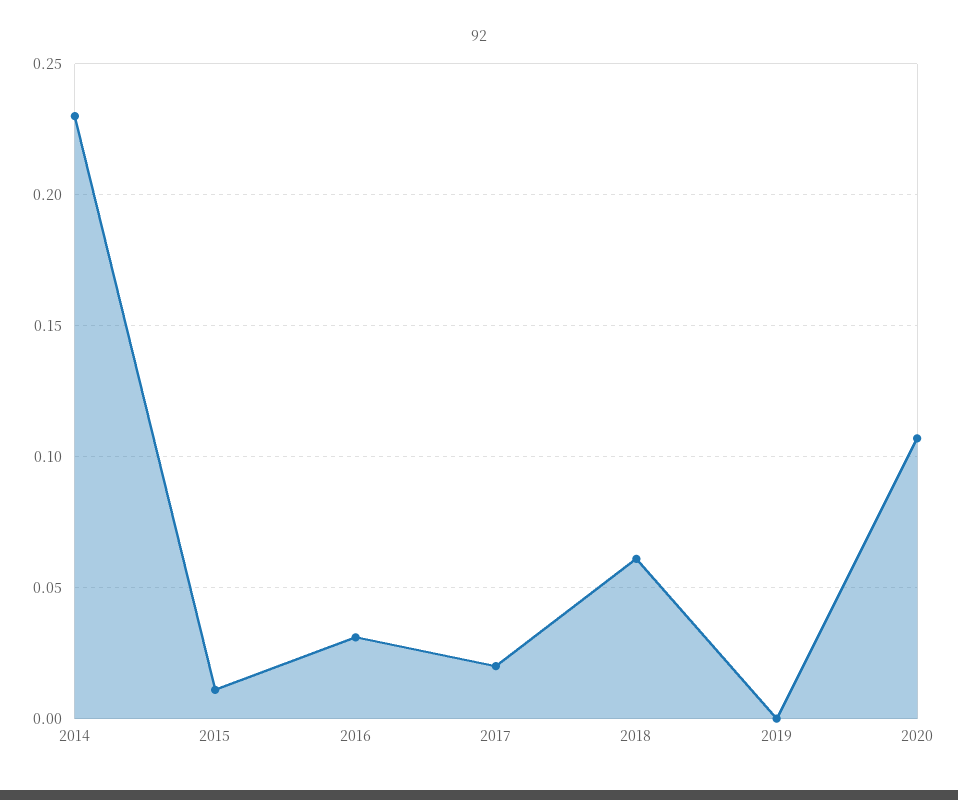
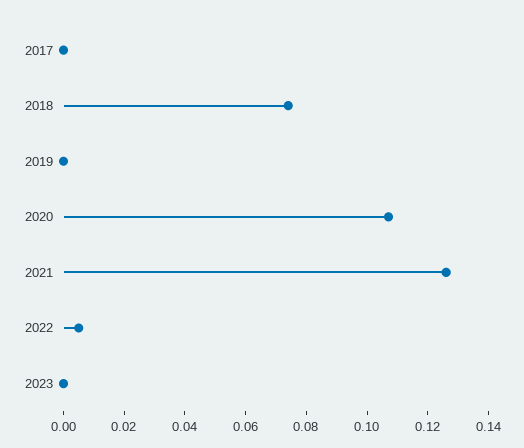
2014: 0.23 -> none
2015: 0.01 -> none
2016: 0.03 -> none
2017: 0.02 -> 0
2018: 0.06 -> 0.075
2021: none -> 0.125
2022: none -> 0.005
2023: none -> 0

